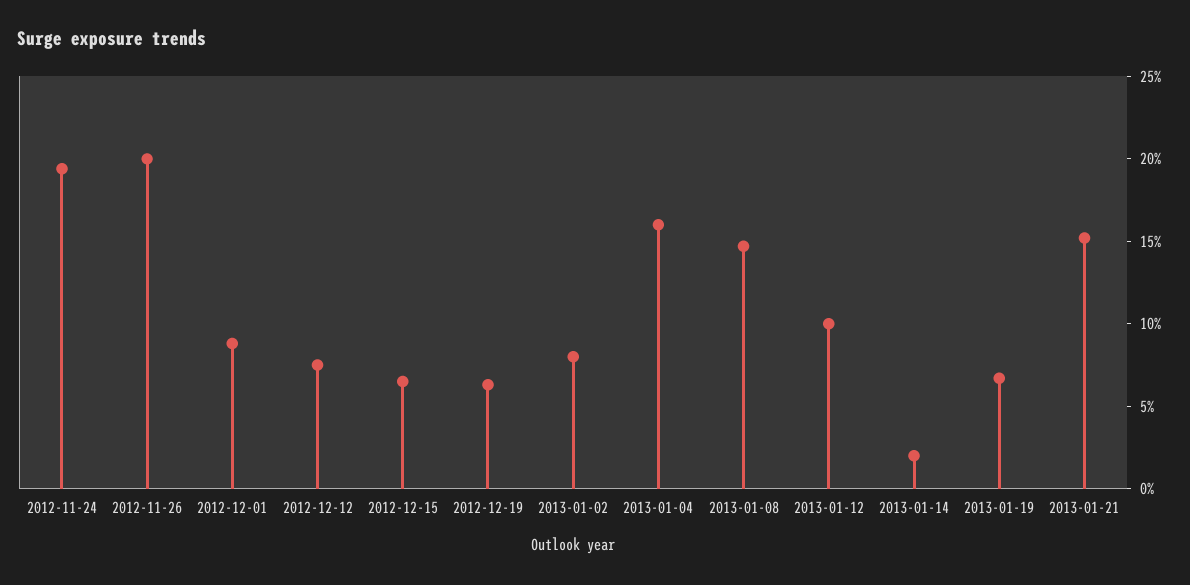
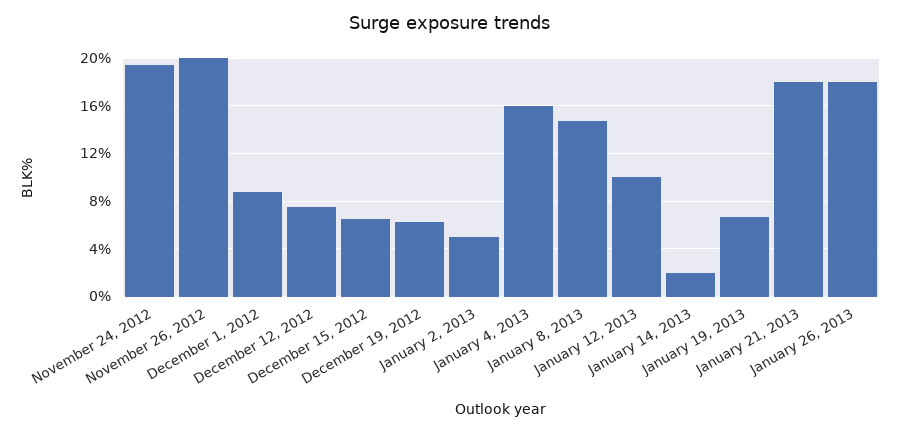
2013-01-02: 8 -> 5
2013-01-21: 15 -> 18
January 26, 2013: none -> 18

